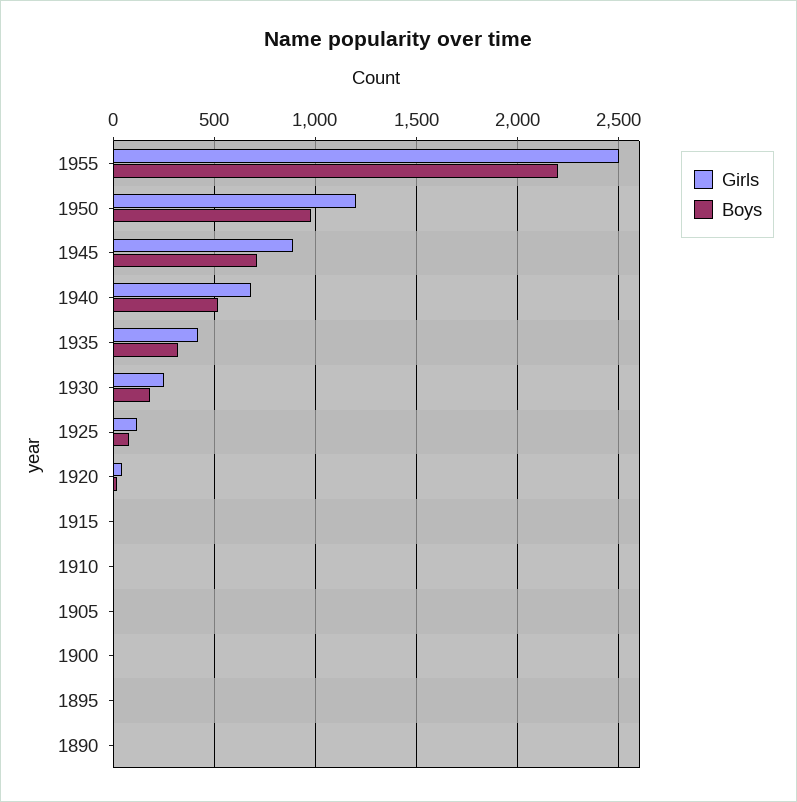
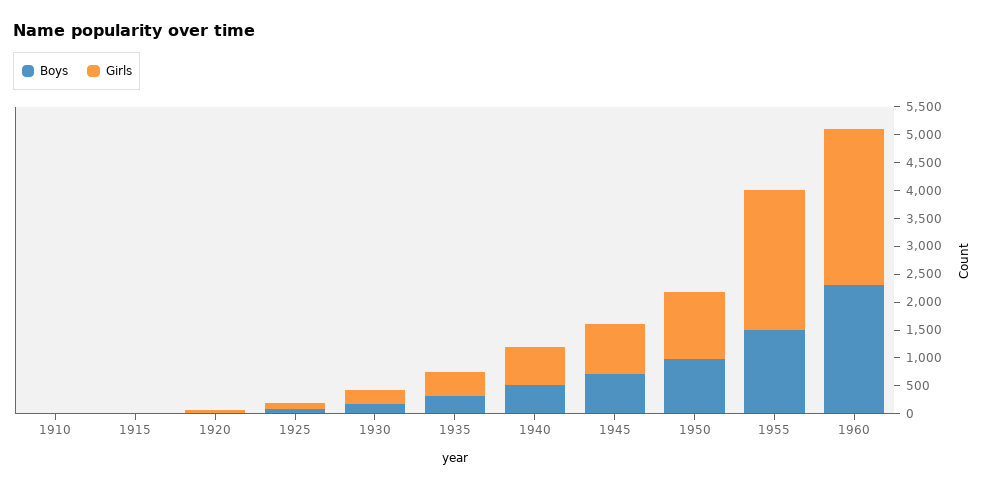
Boys, 1955: 2200 -> 1500
Girls, 1905: 0 -> none
Boys, 1905: 0 -> none
Girls, 1900: 0 -> none
Boys, 1900: 0 -> none
Girls, 1895: 0 -> none
Boys, 1895: 0 -> none
Girls, 1890: 0 -> none
Boys, 1890: 0 -> none
Boys, 1960: none -> 2250
Girls, 1960: none -> 2750

